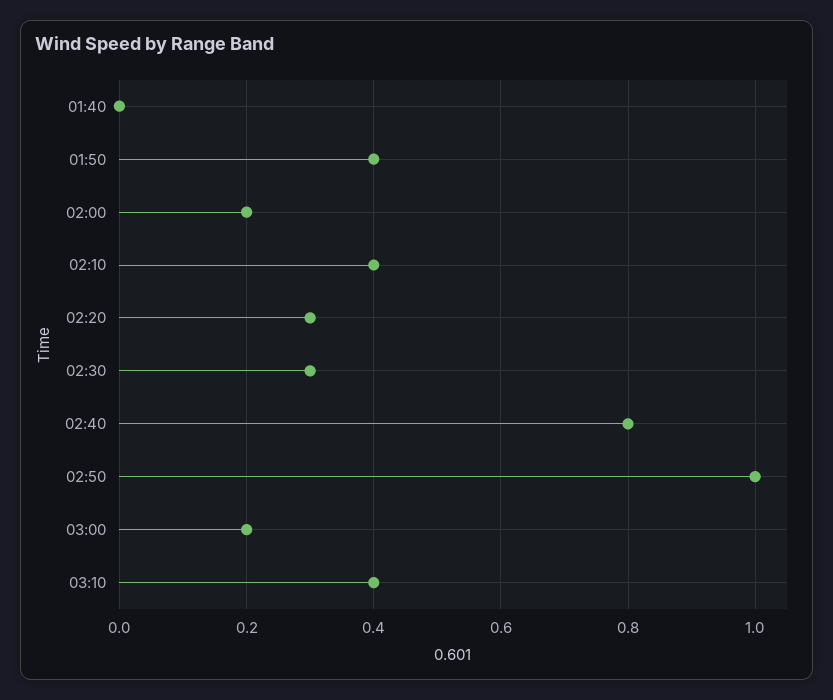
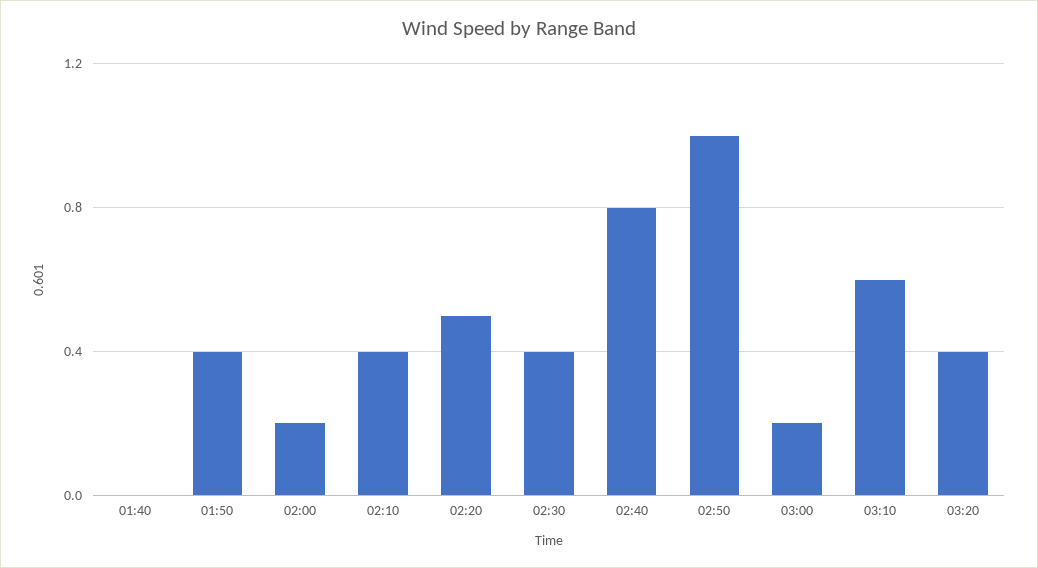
02:20: 0.3 -> 0.5
02:30: 0.3 -> 0.4
03:10: 0.4 -> 0.6
03:20: none -> 0.4

